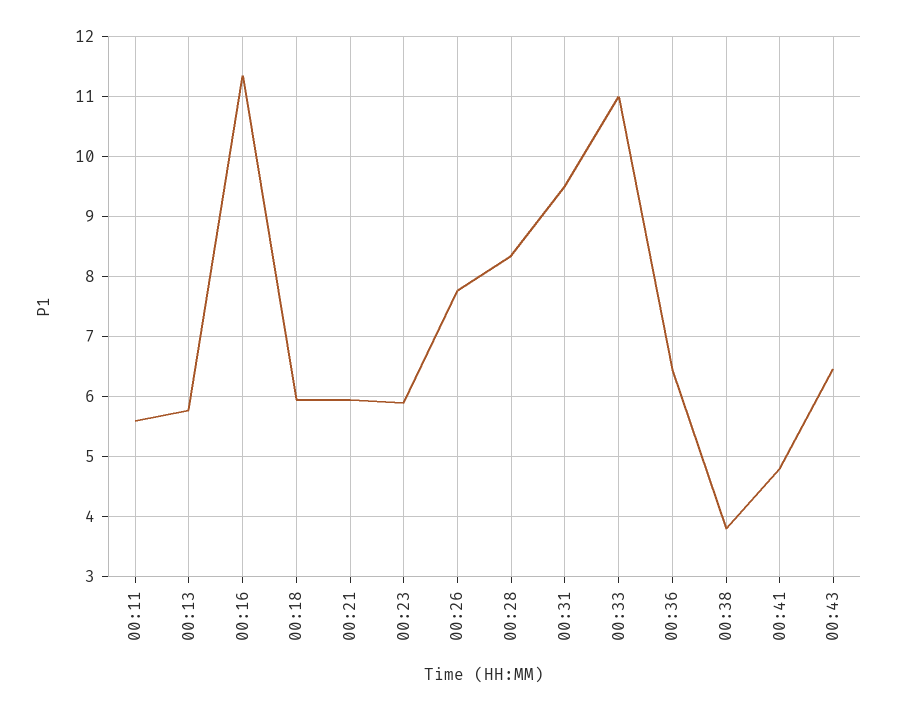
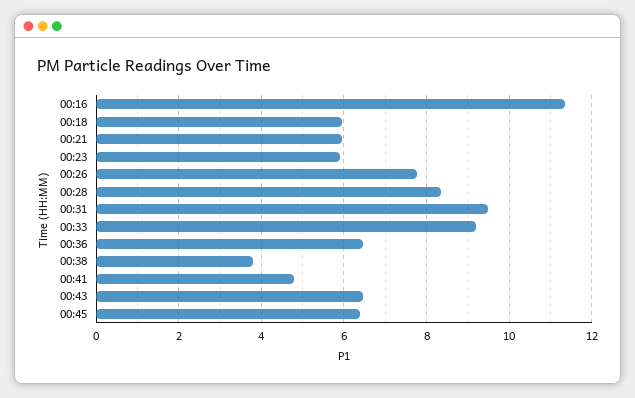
00:11: 5.6 -> none
00:13: 5.8 -> none
00:33: 11 -> 9.2
00:45: none -> 6.4

